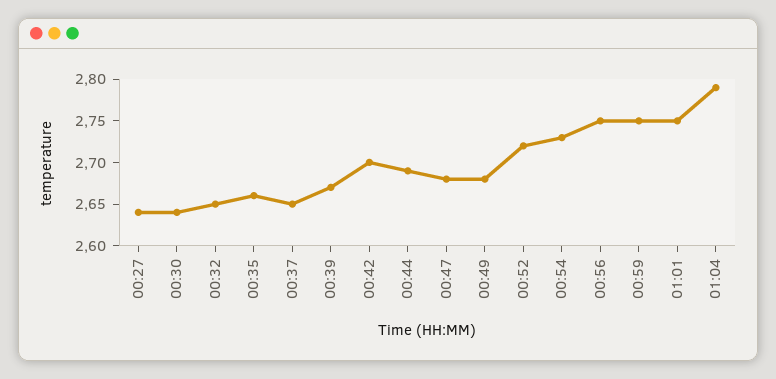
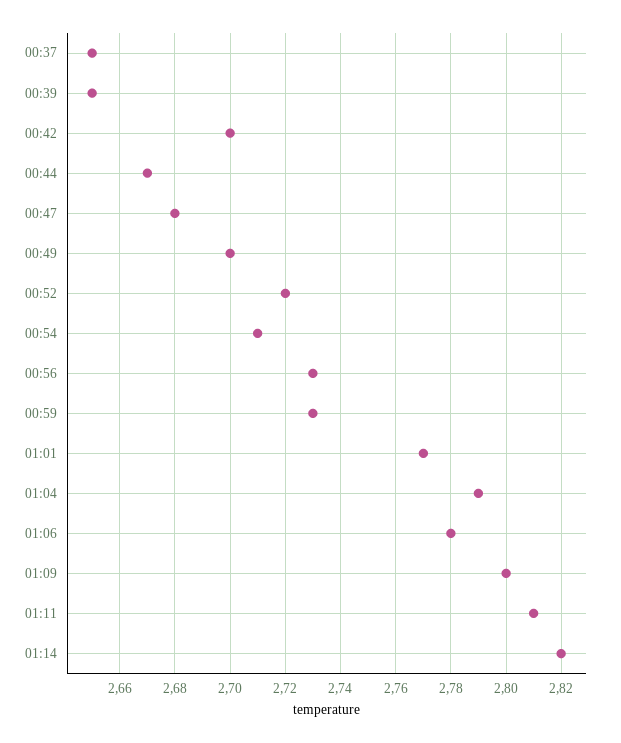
00:27: 2.64 -> none
00:30: 2.64 -> none
00:32: 2.65 -> none
00:35: 2.66 -> none
00:39: 2.67 -> 2.65
00:44: 2.69 -> 2.67
00:49: 2.68 -> 2.7
00:54: 2.73 -> 2.71
00:56: 2.75 -> 2.73
00:59: 2.75 -> 2.73
01:01: 2.75 -> 2.77
01:06: none -> 2.78
01:09: none -> 2.8
01:11: none -> 2.81
01:14: none -> 2.82

